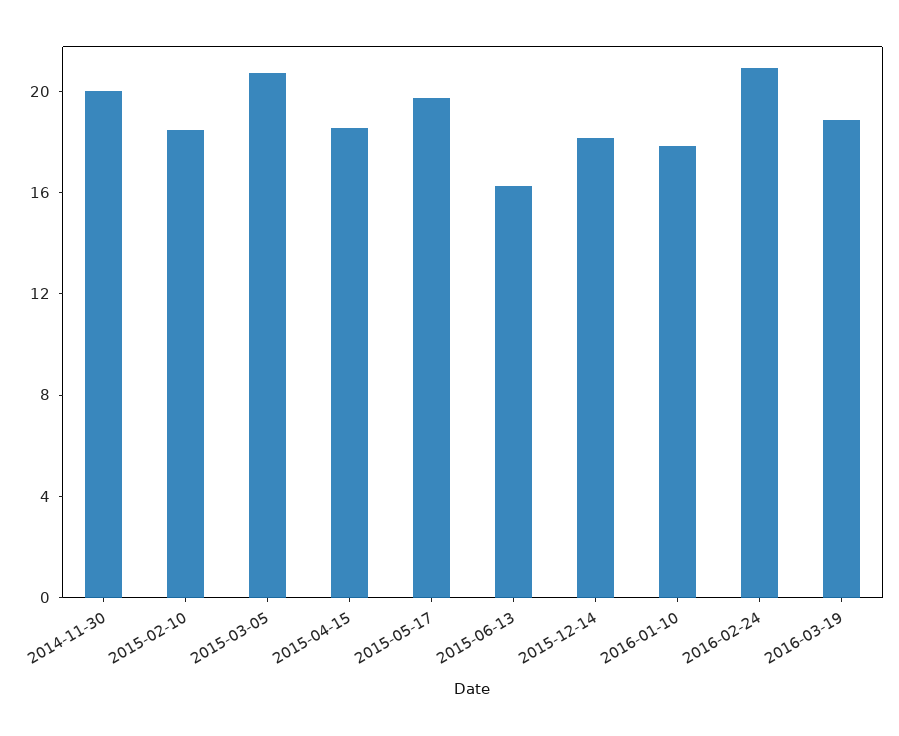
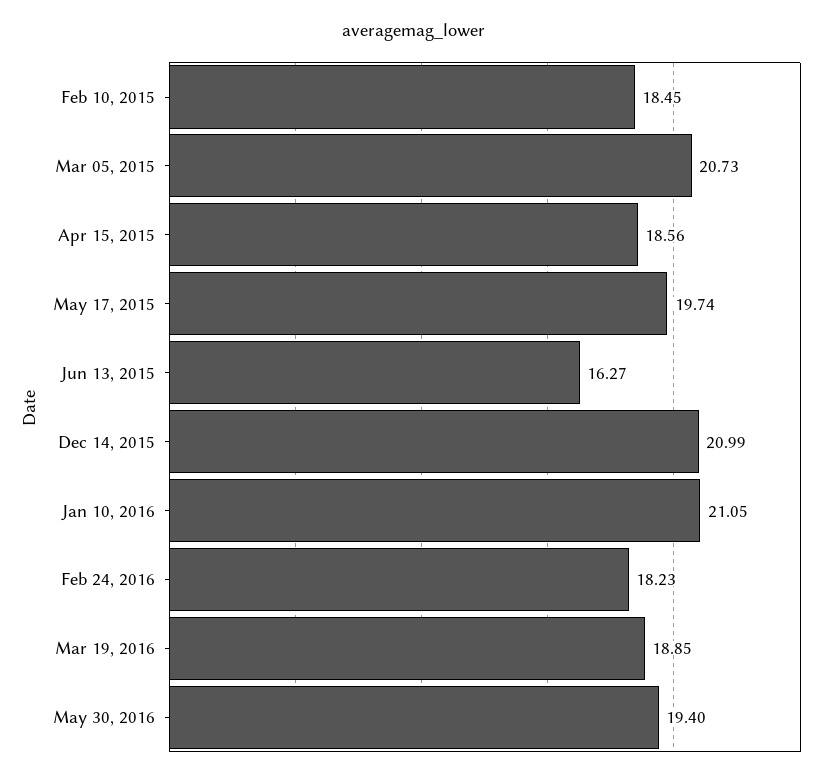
2014-11-30: 20 -> none
2015-12-14: 18 -> 20.99
2016-01-10: 18 -> 21.05
2016-02-24: 21 -> 18.23
May 30, 2016: none -> 19.4

